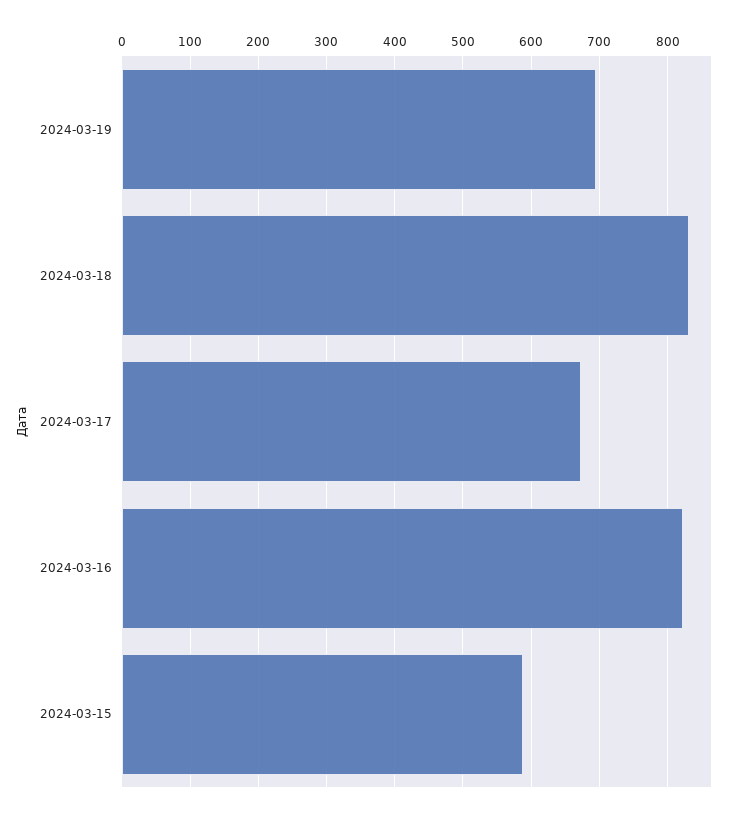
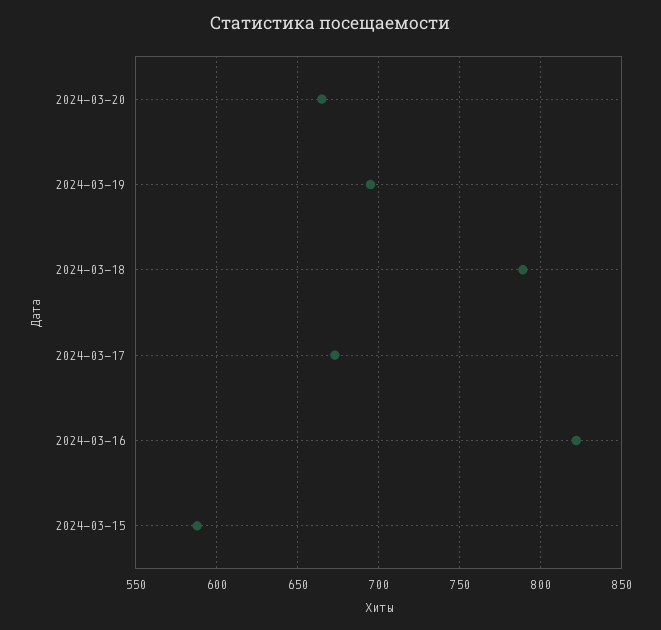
2024-03-18: 830 -> 790
2024-03-20: none -> 665

